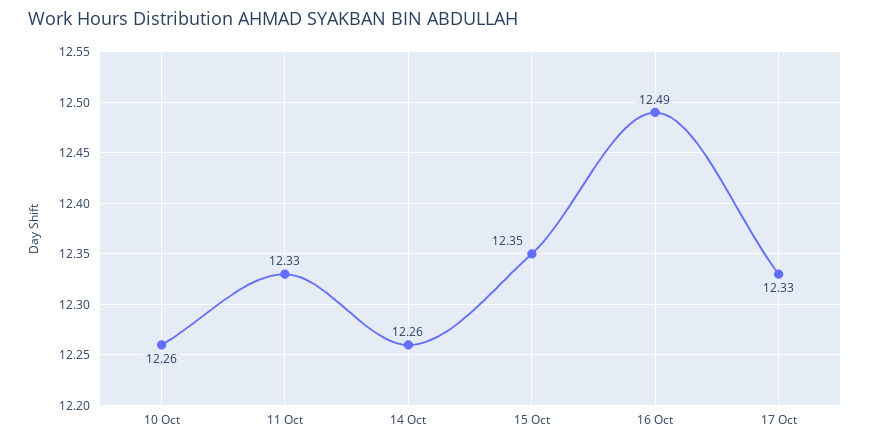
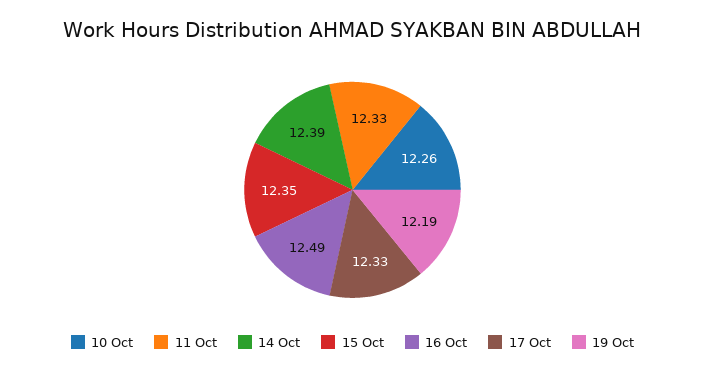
14 Oct: 12.26 -> 12.39
19 Oct: none -> 12.19

